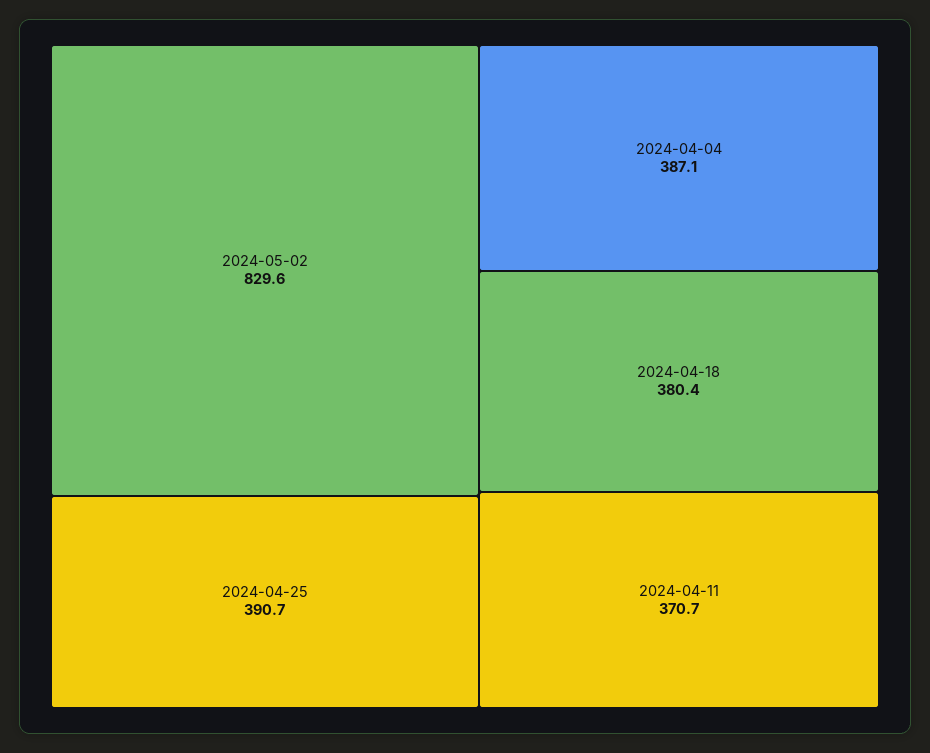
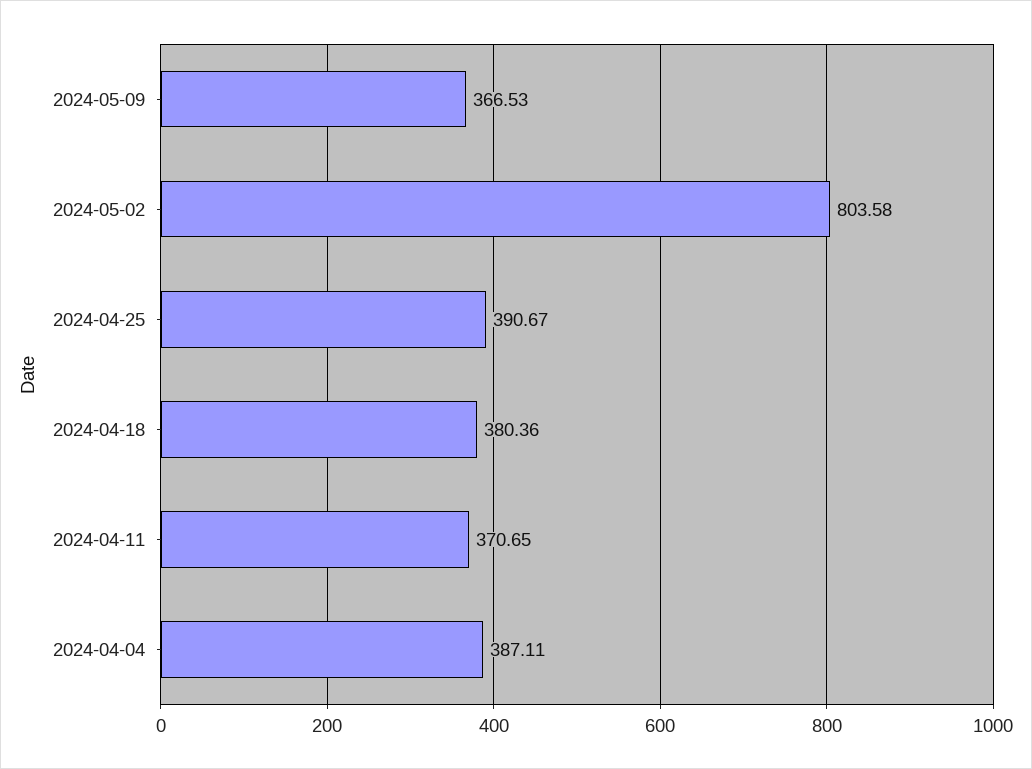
2024-05-02: 829.6 -> 803.58
2024-05-09: none -> 366.53

